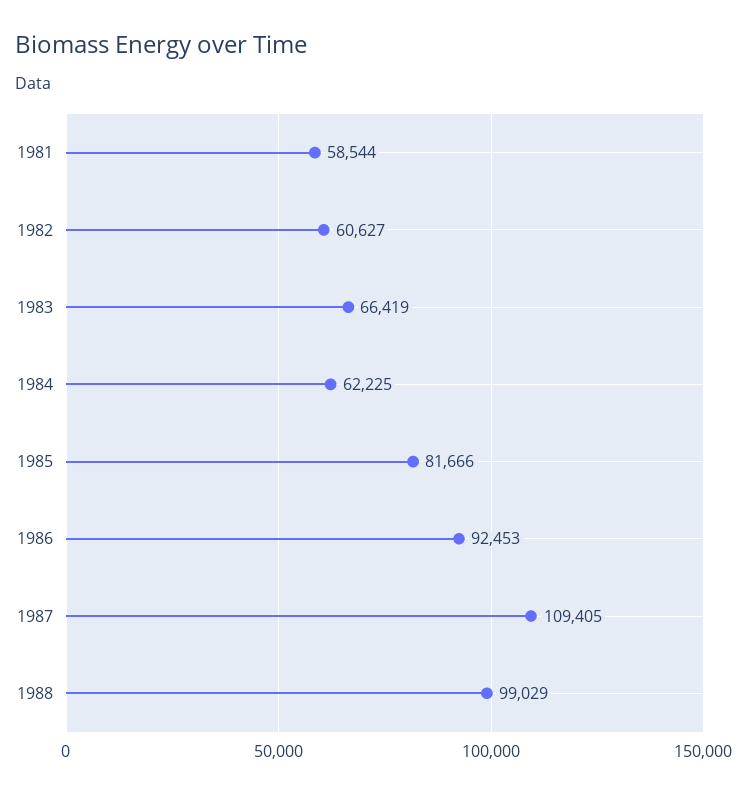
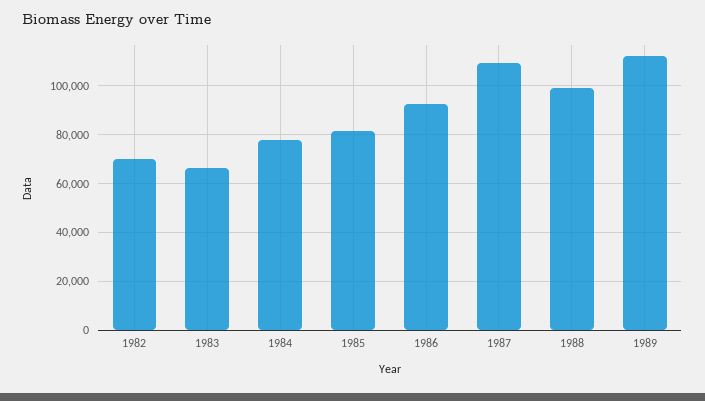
1981: 58544 -> none
1982: 60627 -> 70000
1984: 62225 -> 77500
1989: none -> 112500

